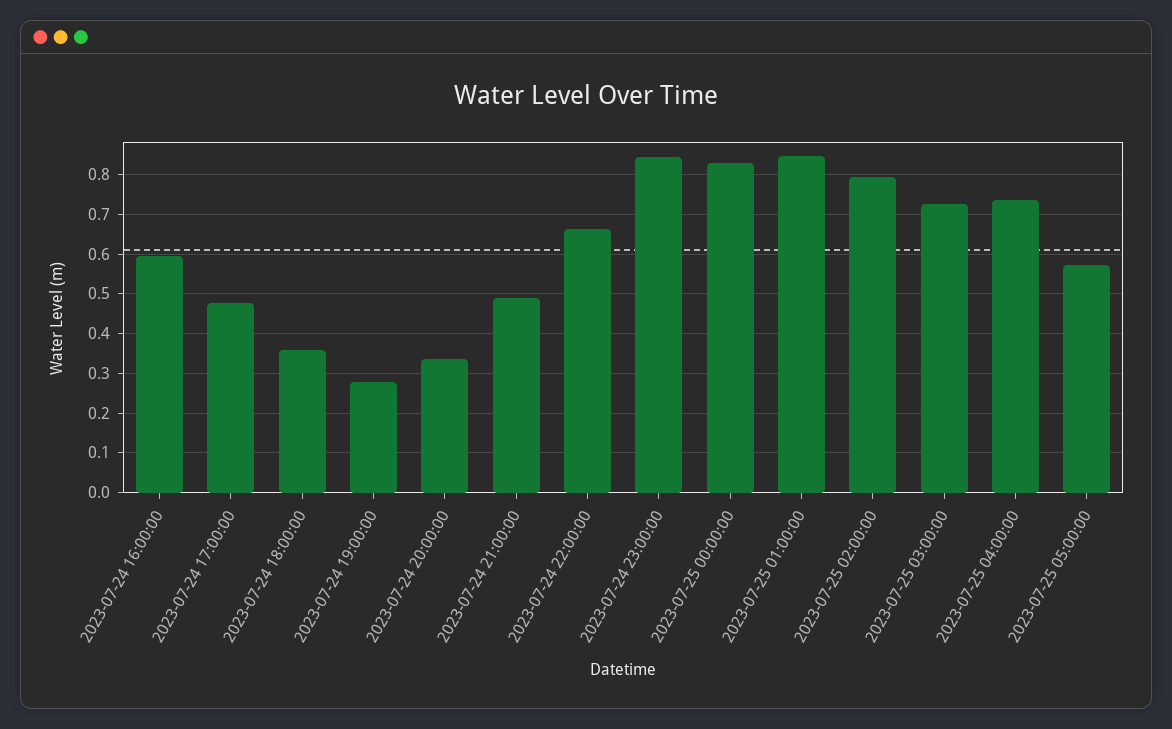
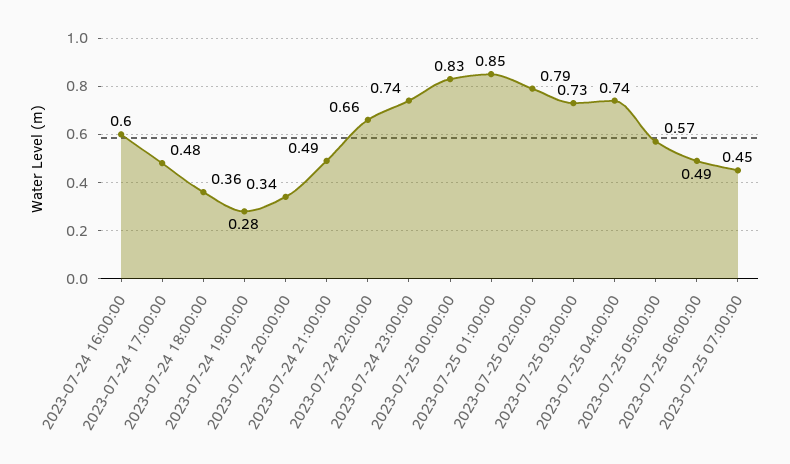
2023-07-24 23:00:00: 0.84 -> 0.74
2023-07-25 06:00:00: none -> 0.49
2023-07-25 07:00:00: none -> 0.45

